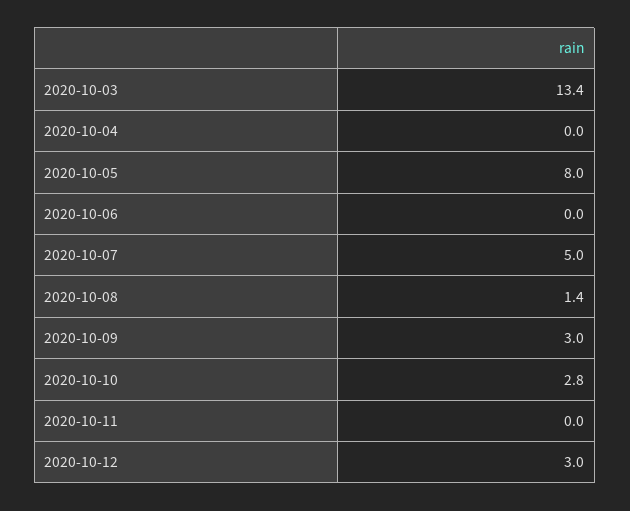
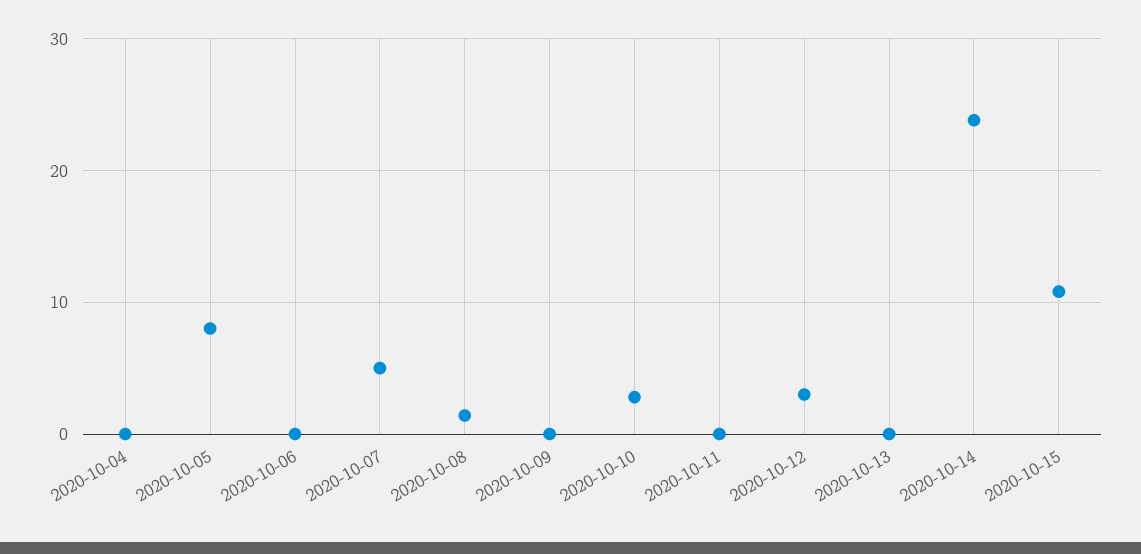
2020-10-03: 13.4 -> none
2020-10-09: 3 -> 0
2020-10-13: none -> 0
2020-10-14: none -> 24
2020-10-15: none -> 11

